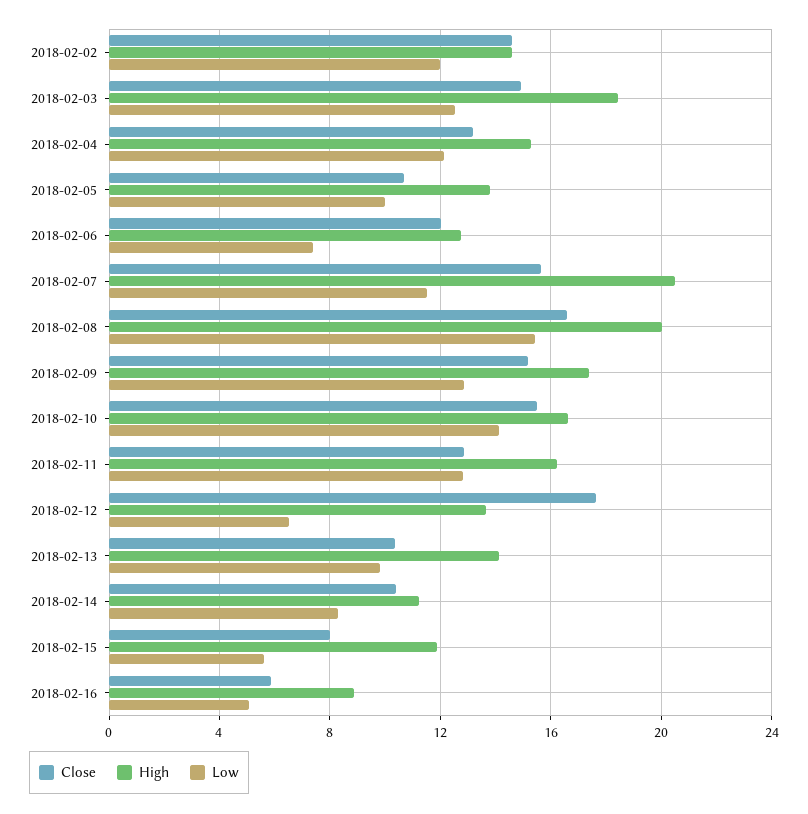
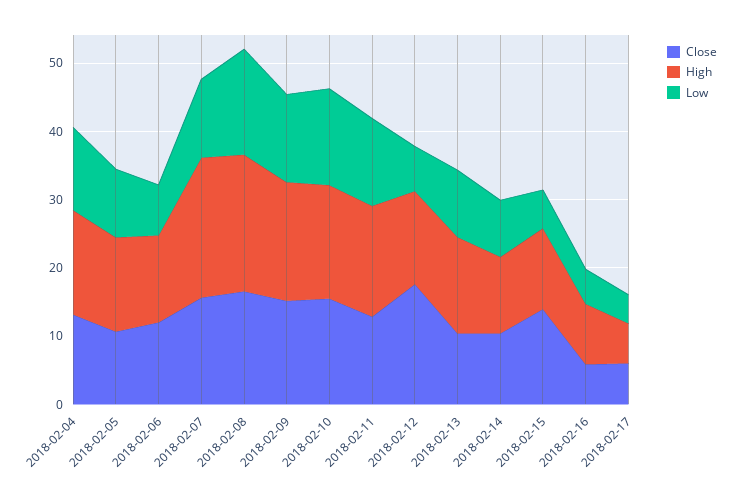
Close, 2018-02-02: 14.5 -> none
High, 2018-02-02: 14.5 -> none
Low, 2018-02-02: 12 -> none
Close, 2018-02-03: 15 -> none
High, 2018-02-03: 18.5 -> none
Low, 2018-02-03: 12.5 -> none
Close, 2018-02-15: 8 -> 14
Close, 2018-02-17: none -> 6
High, 2018-02-17: none -> 6
Low, 2018-02-17: none -> 4

